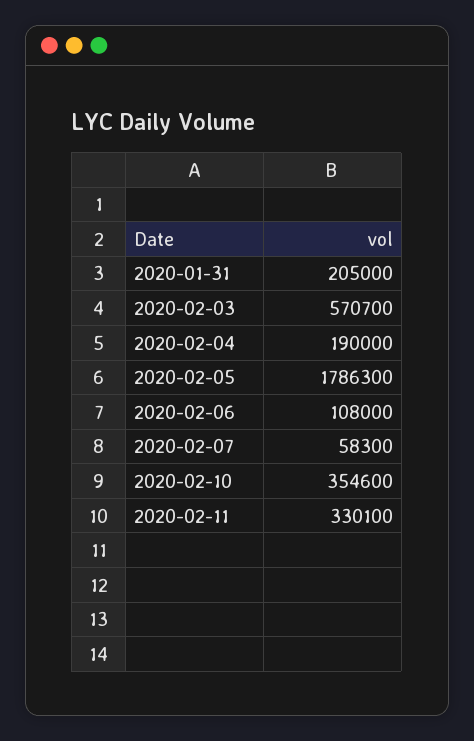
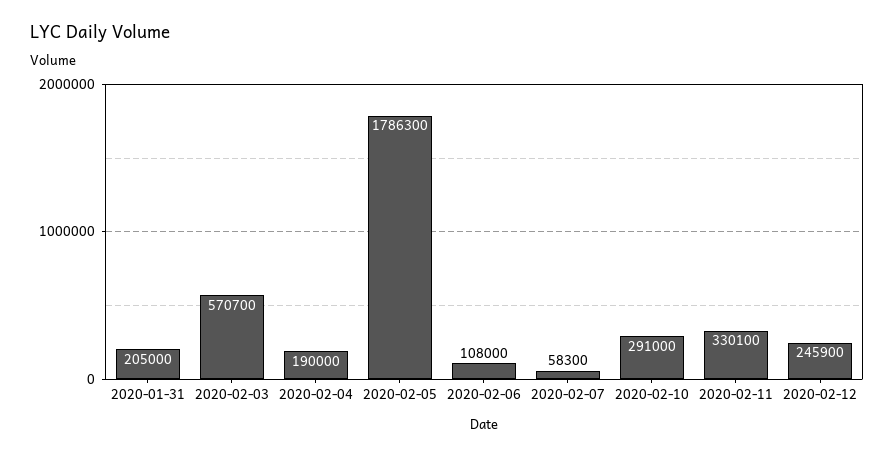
2020-02-10: 354600 -> 291000
2020-02-12: none -> 245900

